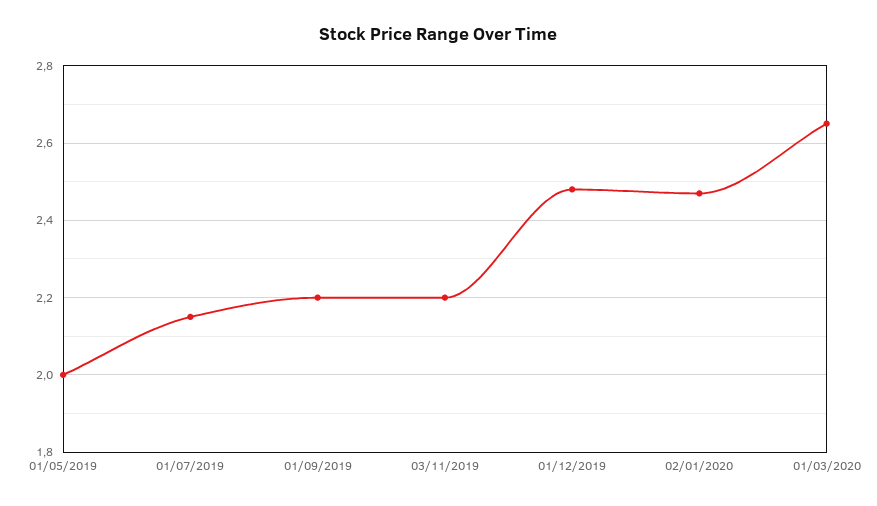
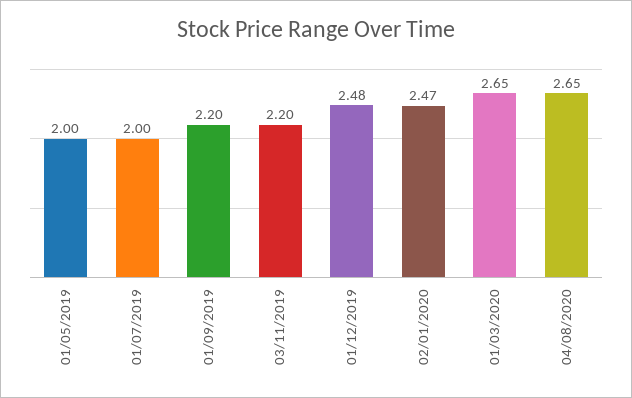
01/07/2019: 2.15 -> 2
04/08/2020: none -> 2.65

